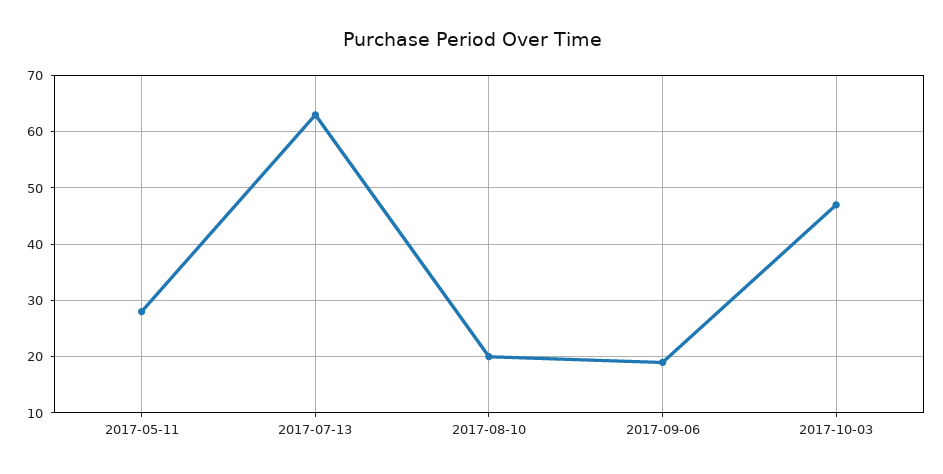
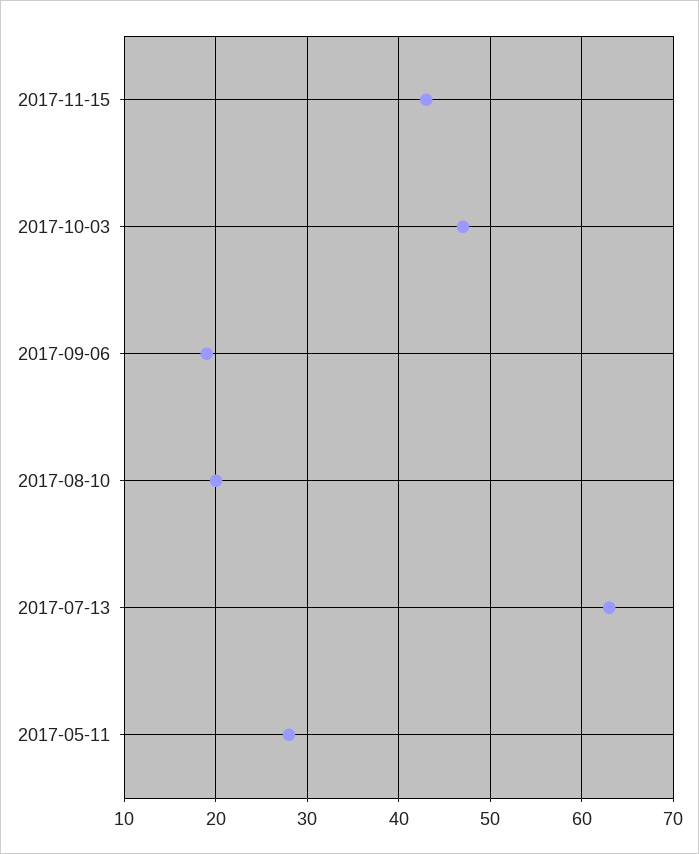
2017-11-15: none -> 43

